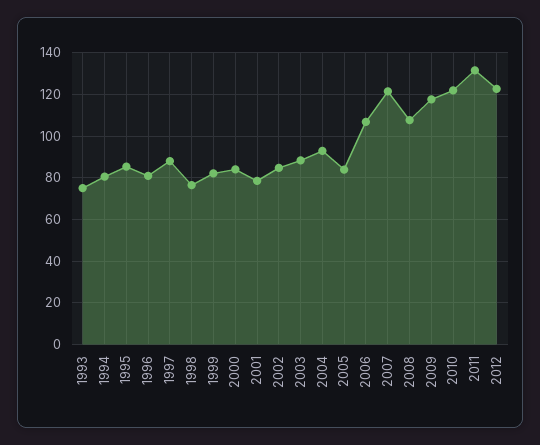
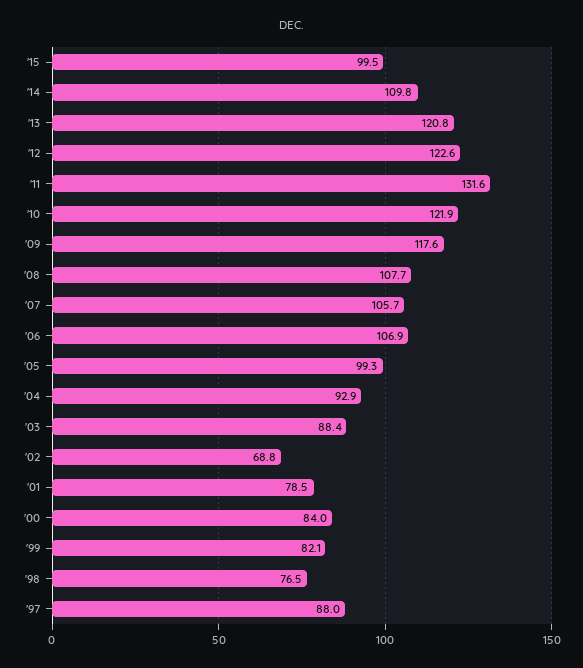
1993: 75 -> none
1994: 80 -> none
1995: 85 -> none
1996: 80 -> none
2002: 85 -> 68.8
2005: 85 -> 99.3
2007: 120 -> 105.7
'15: none -> 99.5
'14: none -> 109.8
'13: none -> 120.8

